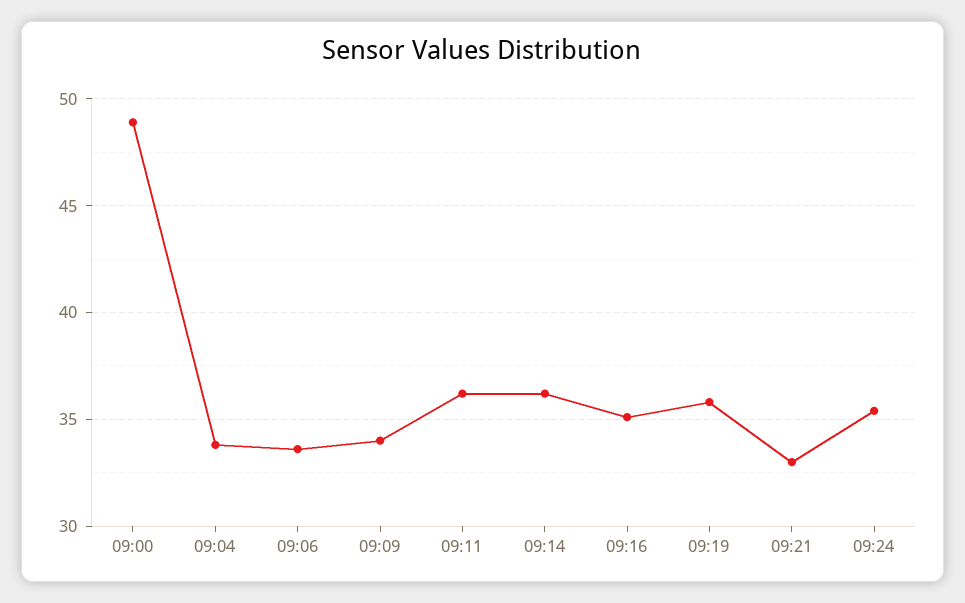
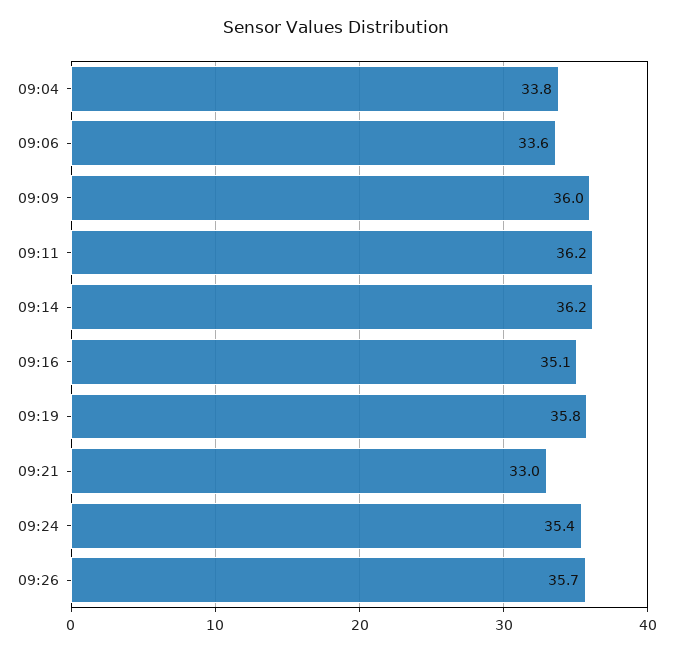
09:00: 49 -> none
09:09: 34 -> 36
09:26: none -> 35.7

